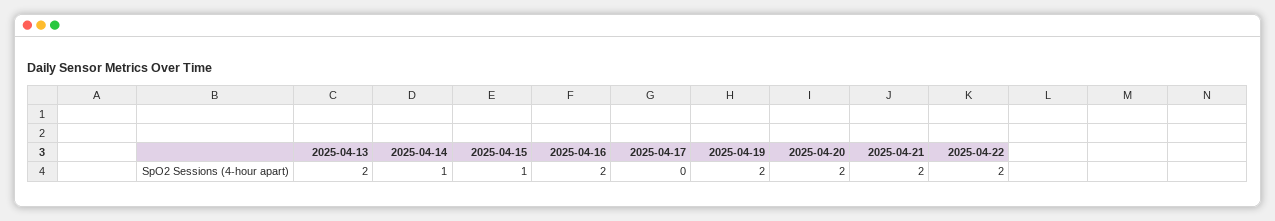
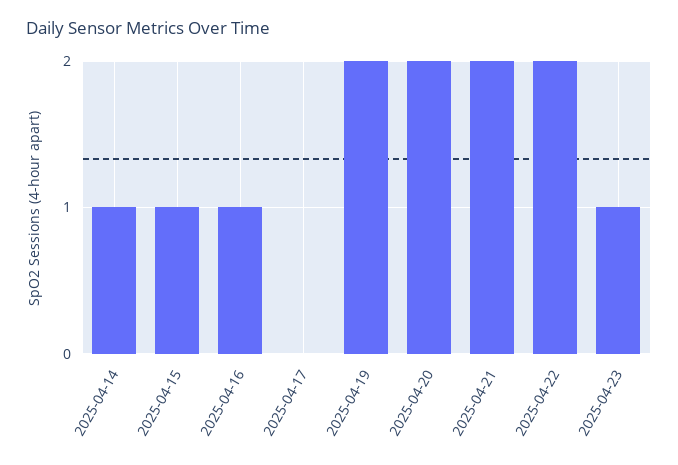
2025-04-13: 2 -> none
2025-04-16: 2 -> 1
2025-04-23: none -> 1

